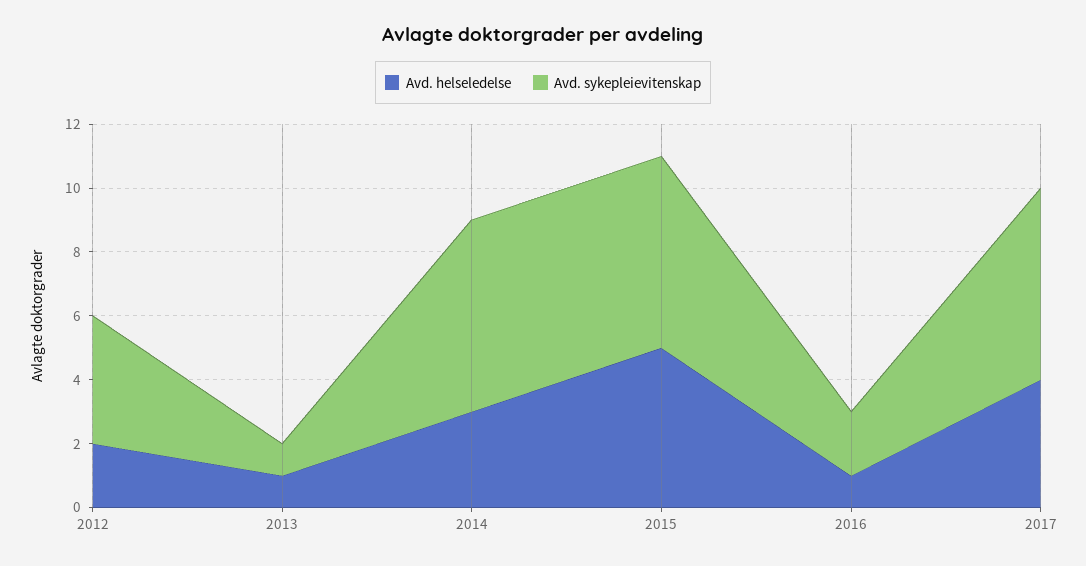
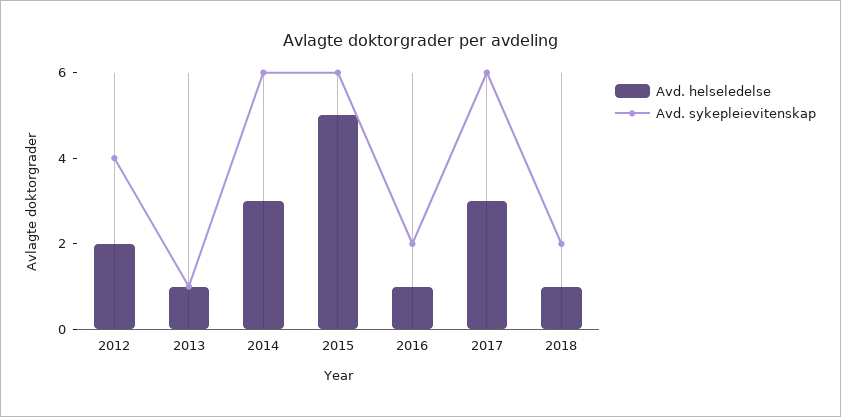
Avd. helseledelse, 2017: 4 -> 3
Avd. helseledelse, 2018: none -> 1
Avd. sykepleievitenskap, 2018: none -> 2

